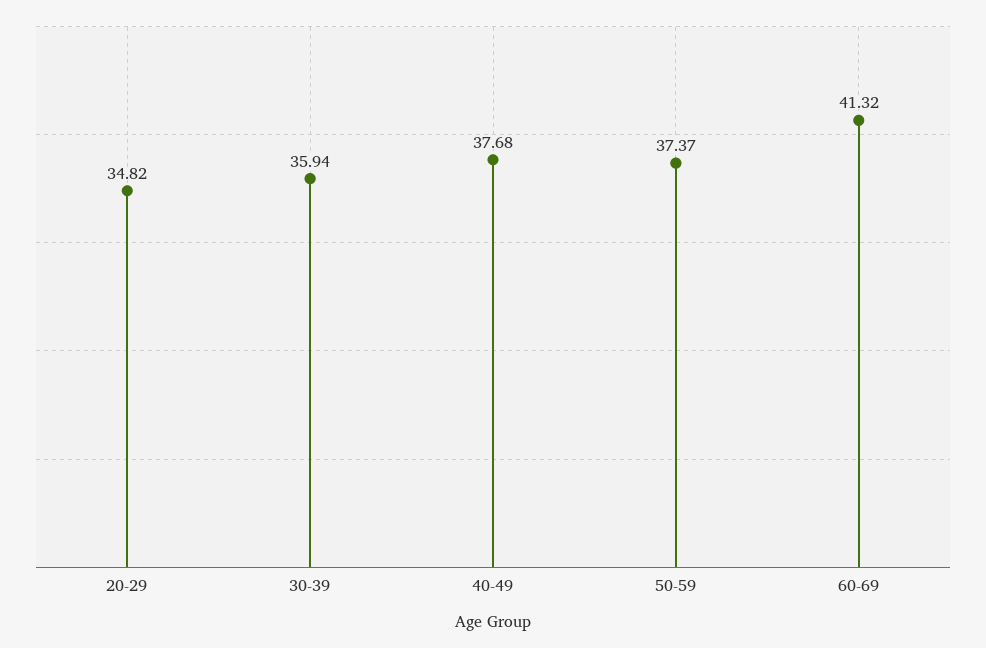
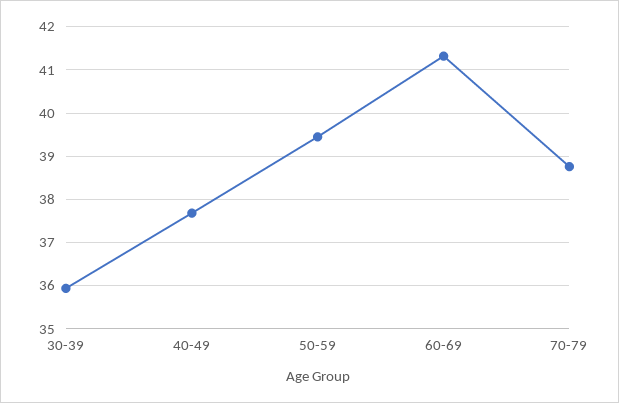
20-29: 34.82 -> none
50-59: 37.37 -> 39.4
70-79: none -> 38.8

